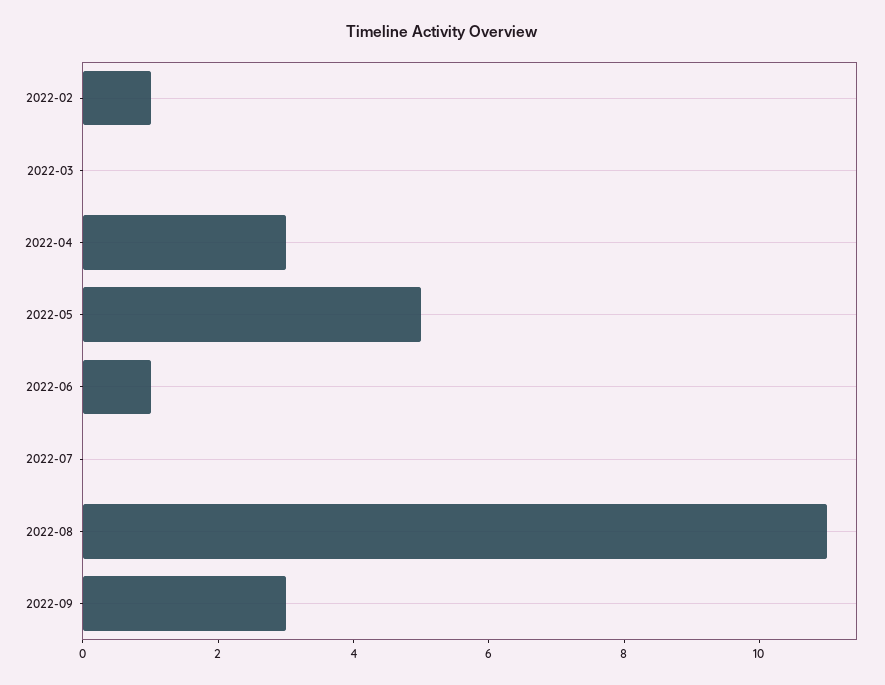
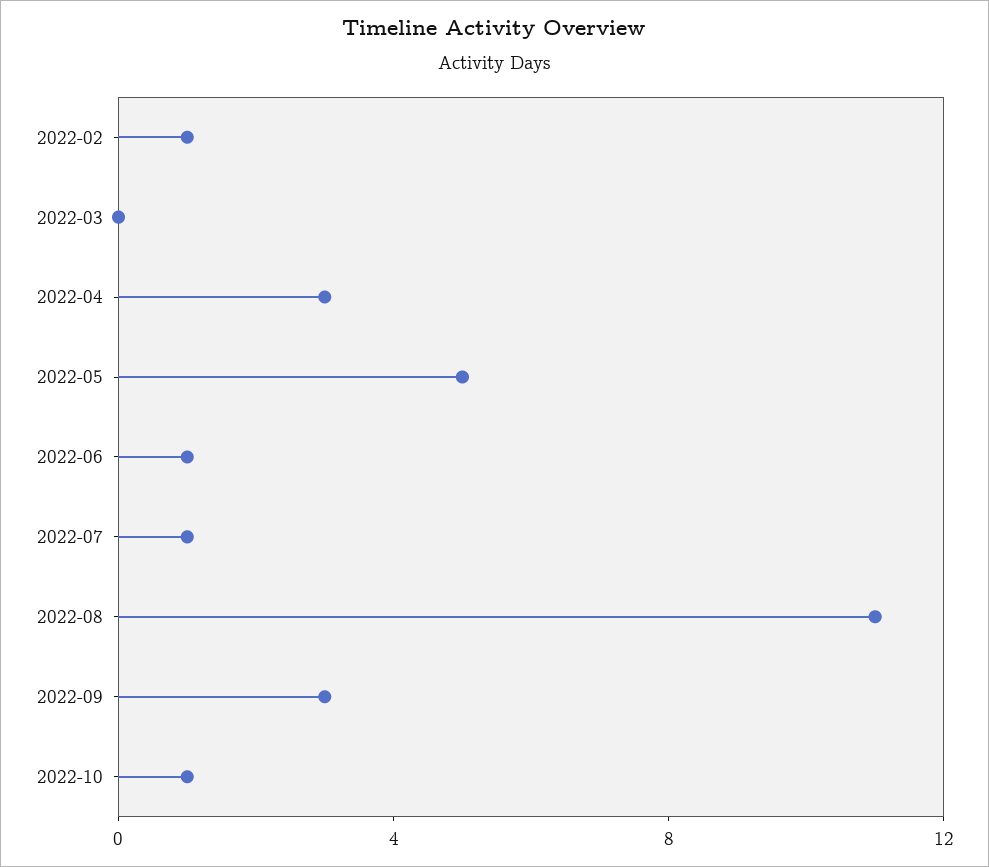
2022-07: 0 -> 1
2022-10: none -> 1

